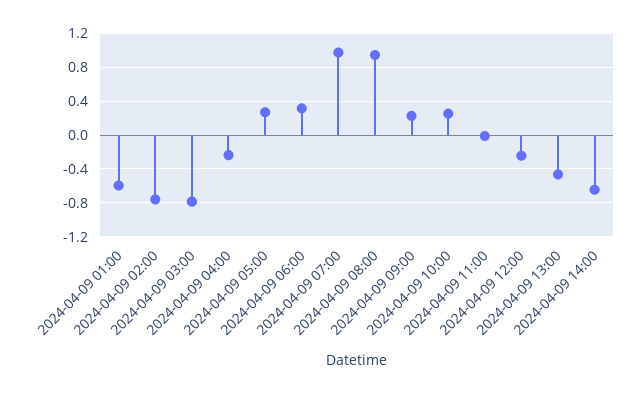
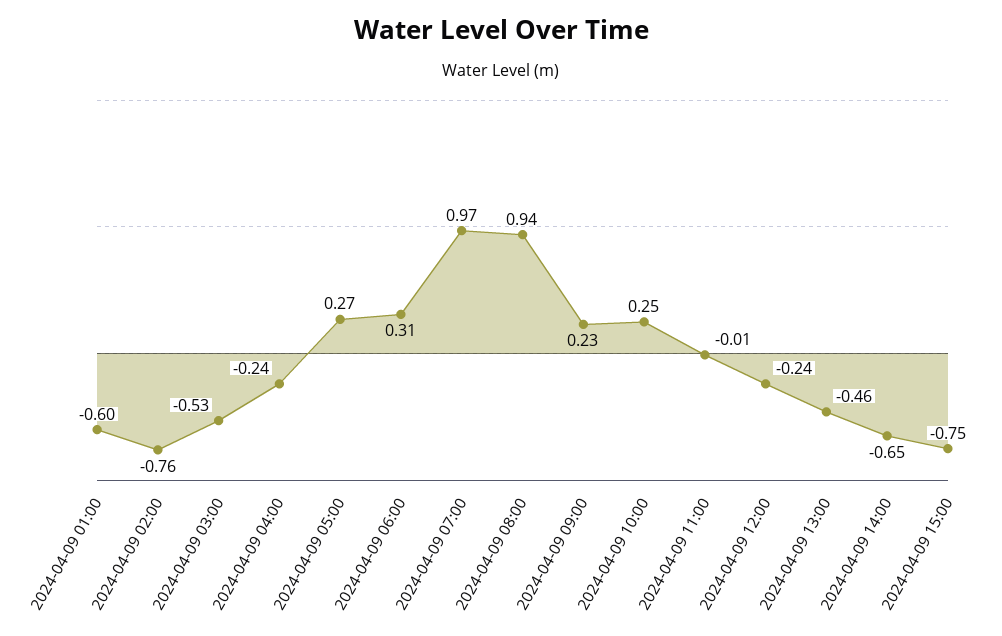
2024-04-09 03:00: -0.8 -> -0.53
2024-04-09 15:00: none -> -0.75

